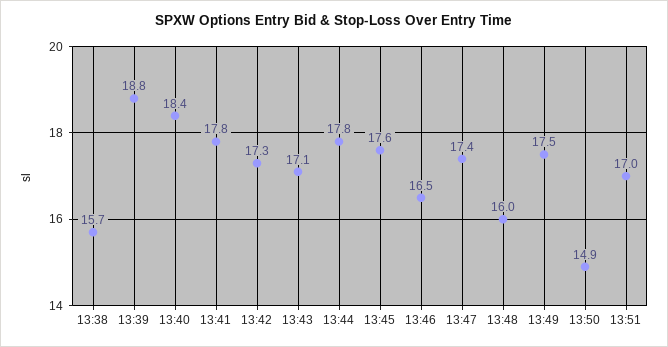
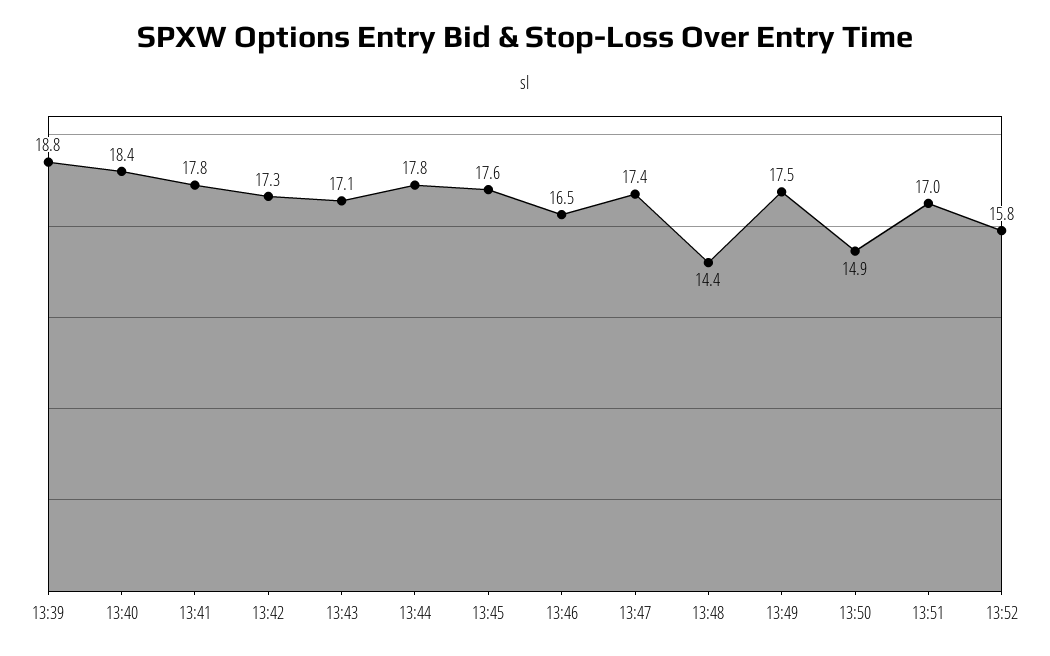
13:38: 15.7 -> none
13:48: 16 -> 14.4
13:52: none -> 15.8

